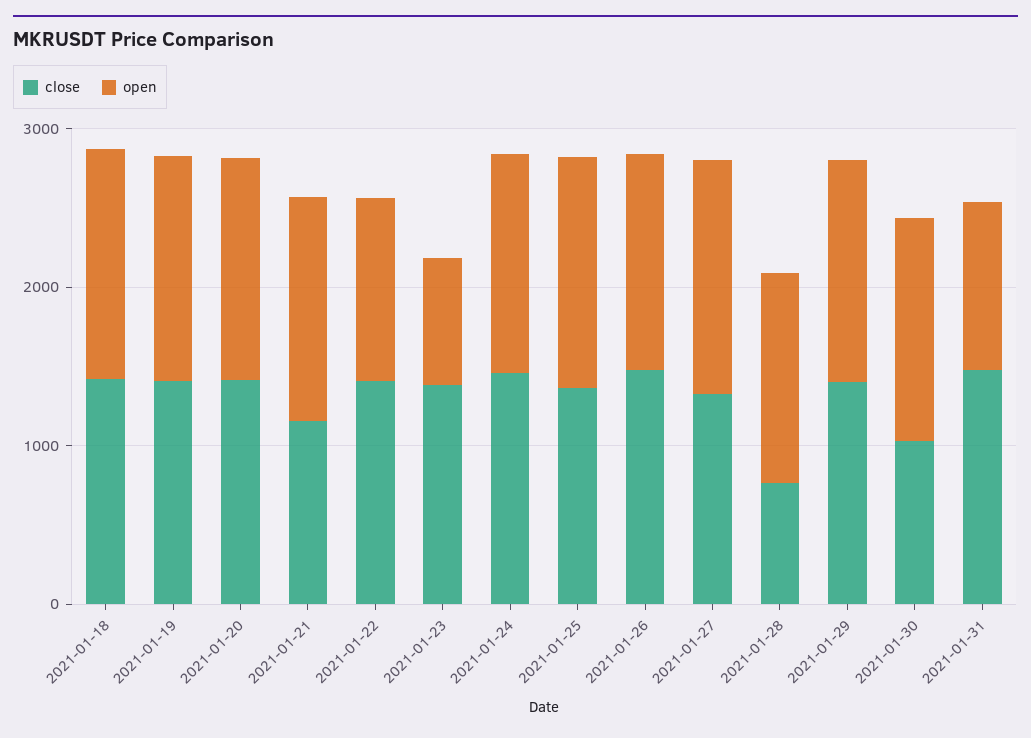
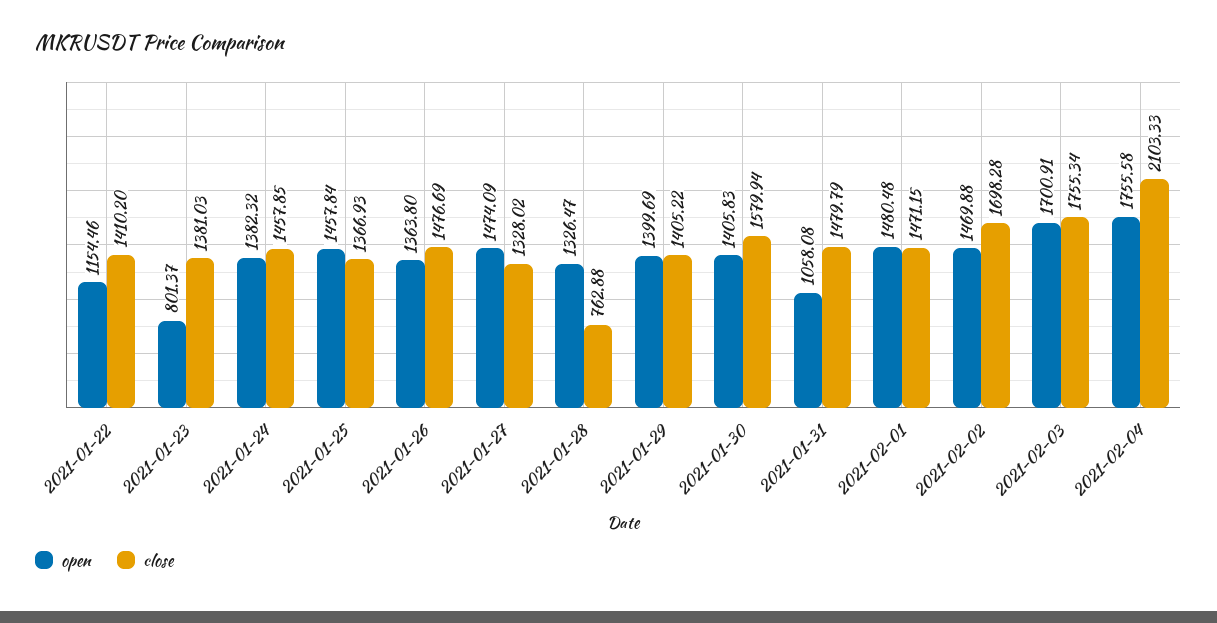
close, 2021-01-18: 1400 -> none
open, 2021-01-18: 1400 -> none
close, 2021-01-19: 1400 -> none
open, 2021-01-19: 1400 -> none
close, 2021-01-20: 1400 -> none
open, 2021-01-20: 1400 -> none
close, 2021-01-21: 1200 -> none
open, 2021-01-21: 1400 -> none
close, 2021-01-30: 1000 -> 1579.94
open, 2021-02-01: none -> 1480.48
close, 2021-02-01: none -> 1471.15
open, 2021-02-02: none -> 1469.88
close, 2021-02-02: none -> 1698.28
open, 2021-02-03: none -> 1700.91
close, 2021-02-03: none -> 1755.34
open, 2021-02-04: none -> 1755.58
close, 2021-02-04: none -> 2103.33

